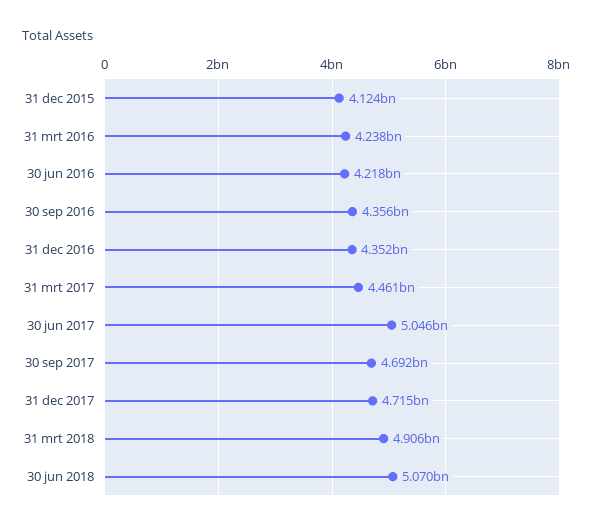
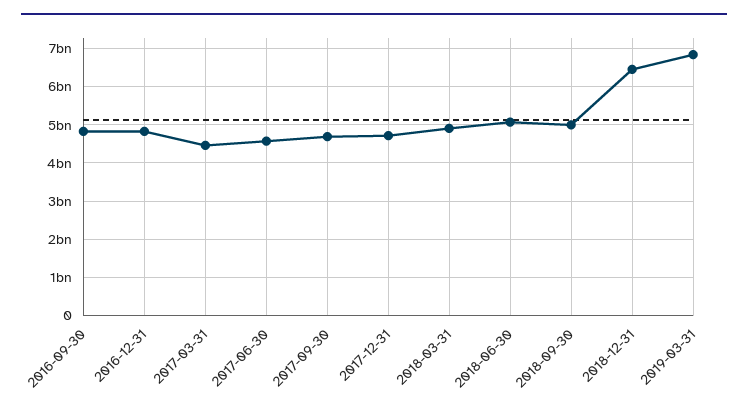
31 dec 2015: 4124000000 -> none
31 mrt 2016: 4238000000 -> none
30 jun 2016: 4218000000 -> none
30 sep 2016: 4356000000 -> 4800000000
31 dec 2016: 4352000000 -> 4800000000
30 jun 2017: 5046000000 -> 4600000000
2018-09-30: none -> 5000000000
2018-12-31: none -> 6400000000
2019-03-31: none -> 6800000000

